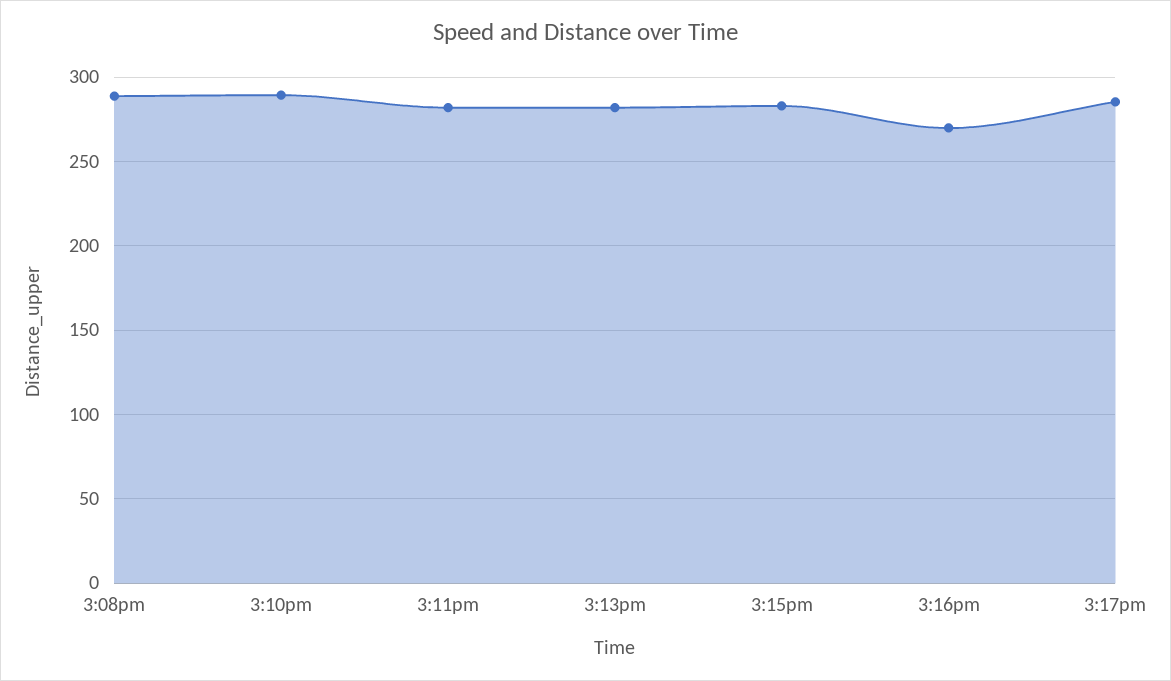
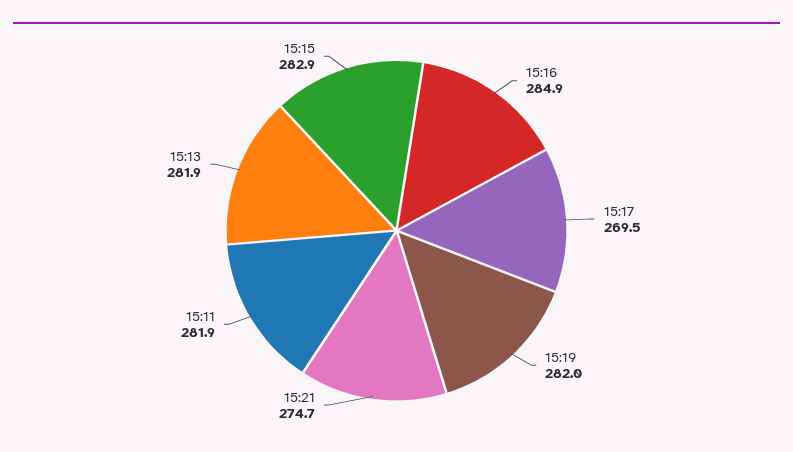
3:08pm: 290 -> none
3:10pm: 290 -> none
3:16pm: 270 -> 284.9
3:17pm: 285 -> 269.5
15:19: none -> 282
15:21: none -> 274.7

